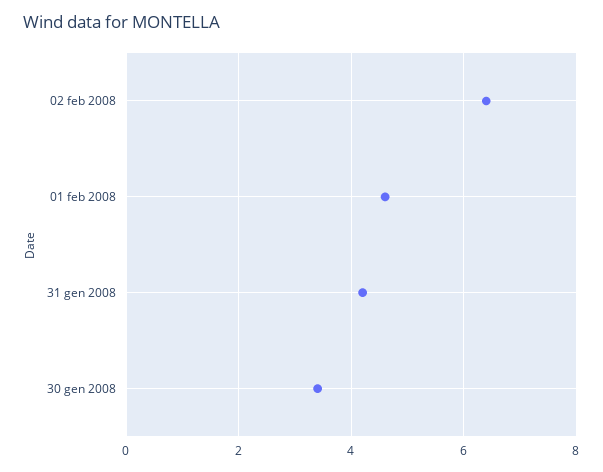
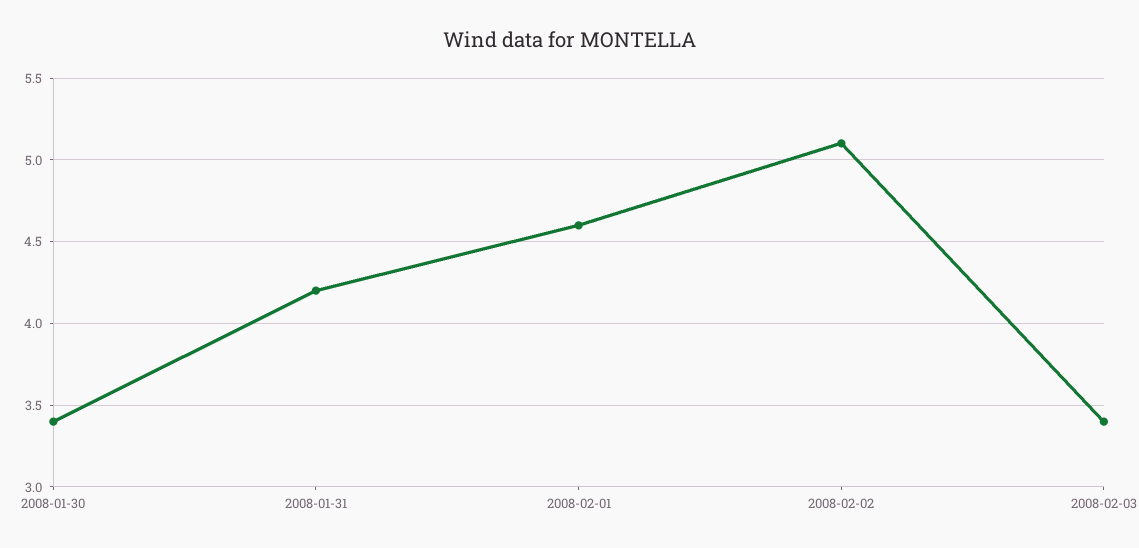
02 feb 2008: 6.5 -> 5.1
2008-02-03: none -> 3.4

